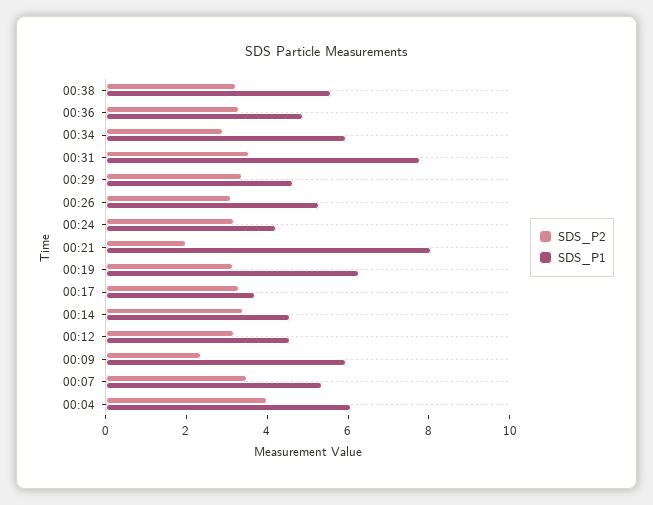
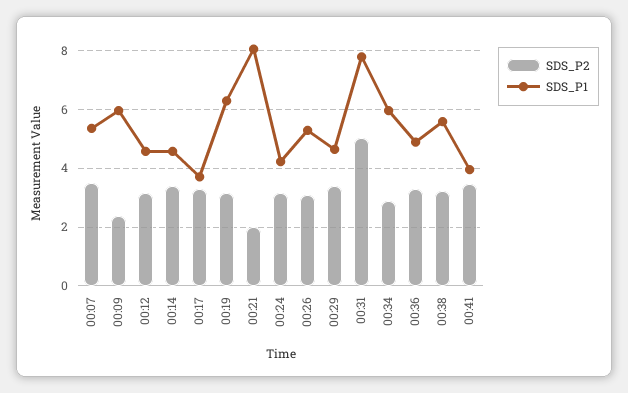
SDS_P2, 00:31: 3.5 -> 5
SDS_P2, 00:04: 4 -> none
SDS_P1, 00:04: 6 -> none
SDS_P2, 00:41: none -> 3.5
SDS_P1, 00:41: none -> 4

